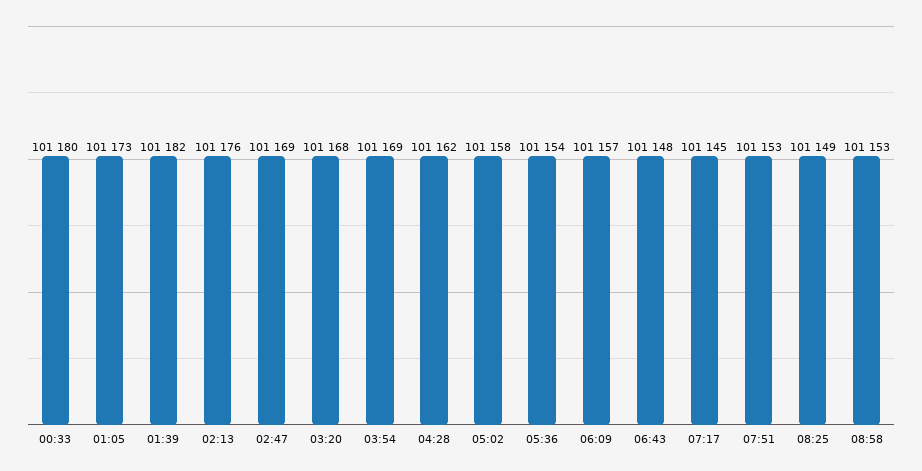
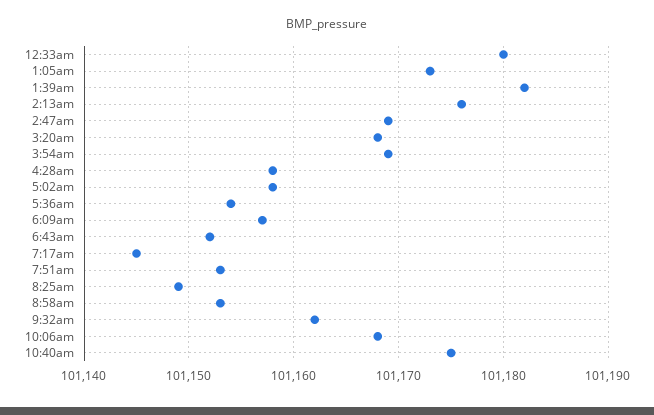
04:28: 101162 -> 101158
06:43: 101148 -> 101152
9:32am: none -> 101162
10:06am: none -> 101168
10:40am: none -> 101175

